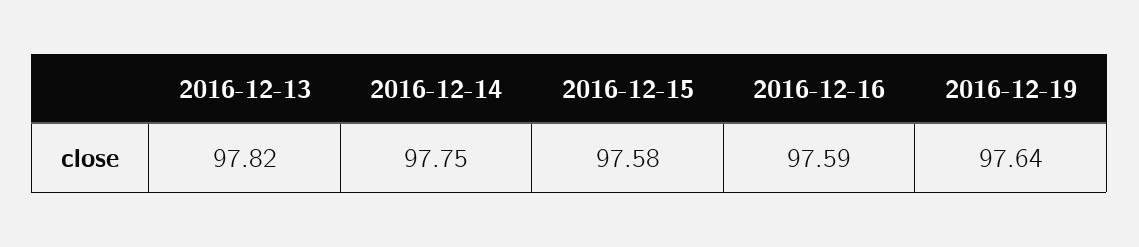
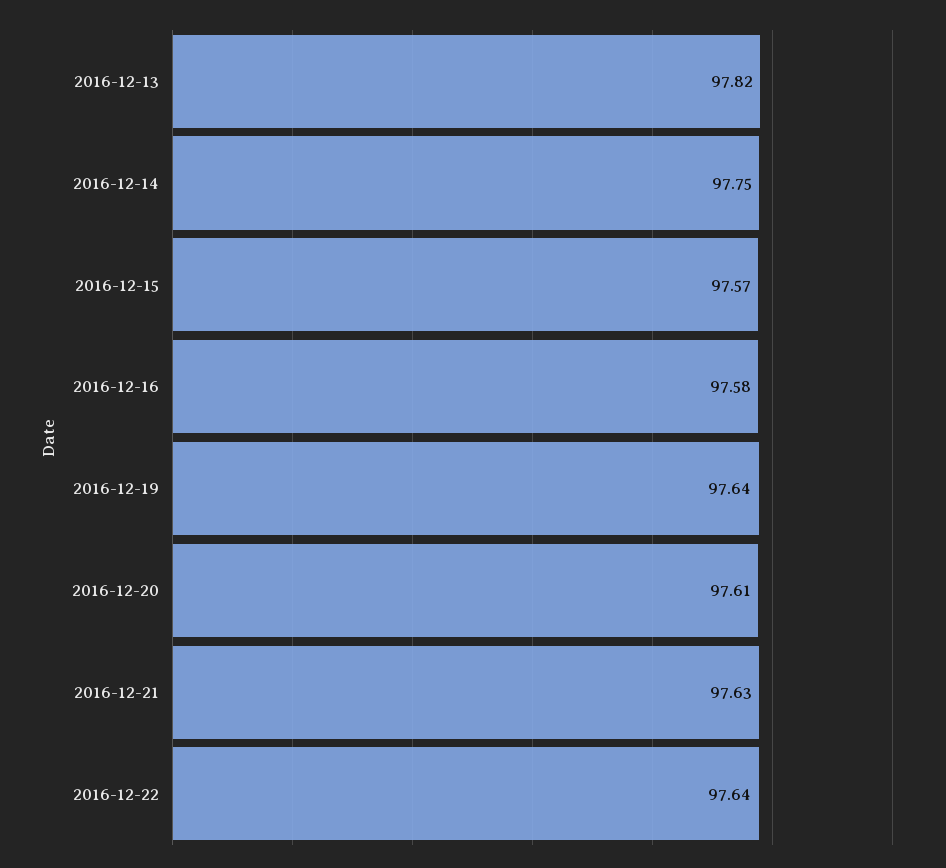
2016-12-15: 97.58 -> 97.57
2016-12-16: 97.59 -> 97.58
2016-12-20: none -> 97.61
2016-12-21: none -> 97.63
2016-12-22: none -> 97.64

